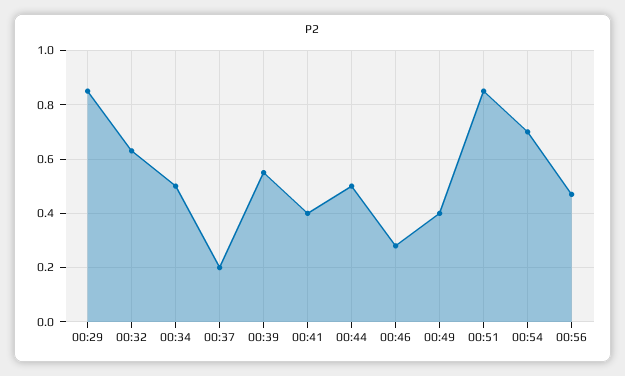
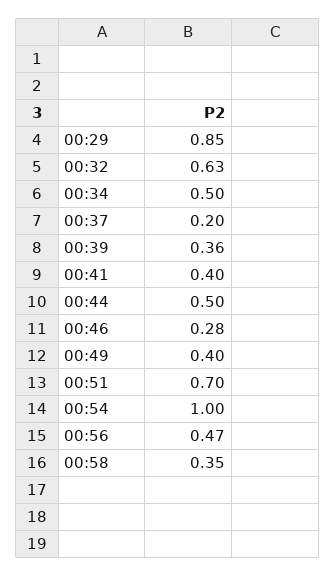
00:39: 0.55 -> 0.36
00:51: 0.85 -> 0.7
00:54: 0.7 -> 1
00:58: none -> 0.35

